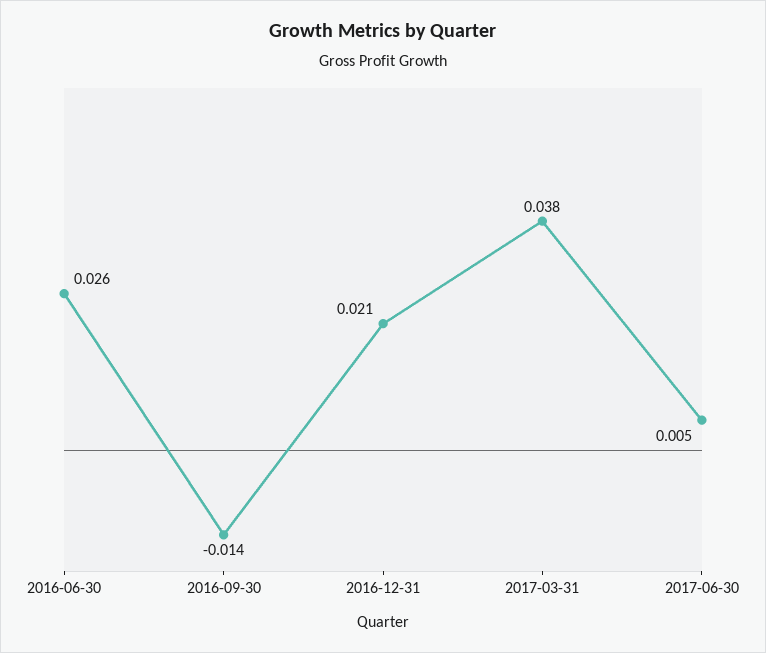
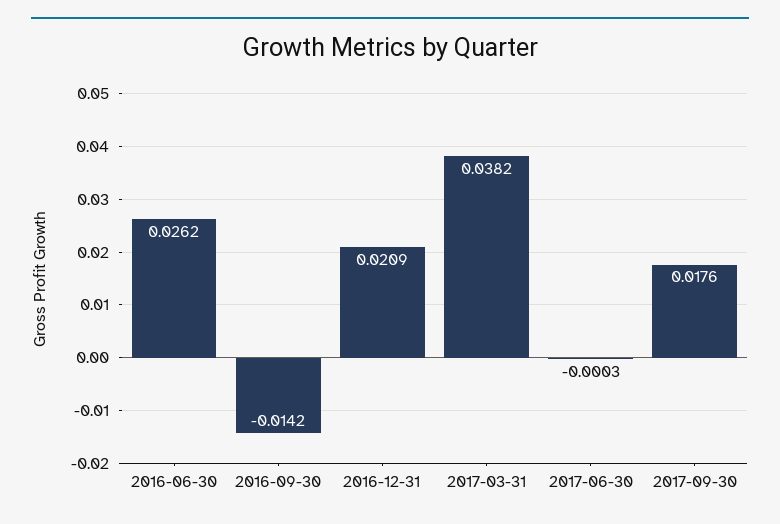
2017-06-30: 0.005 -> -0.0003
2017-09-30: none -> 0.0176

